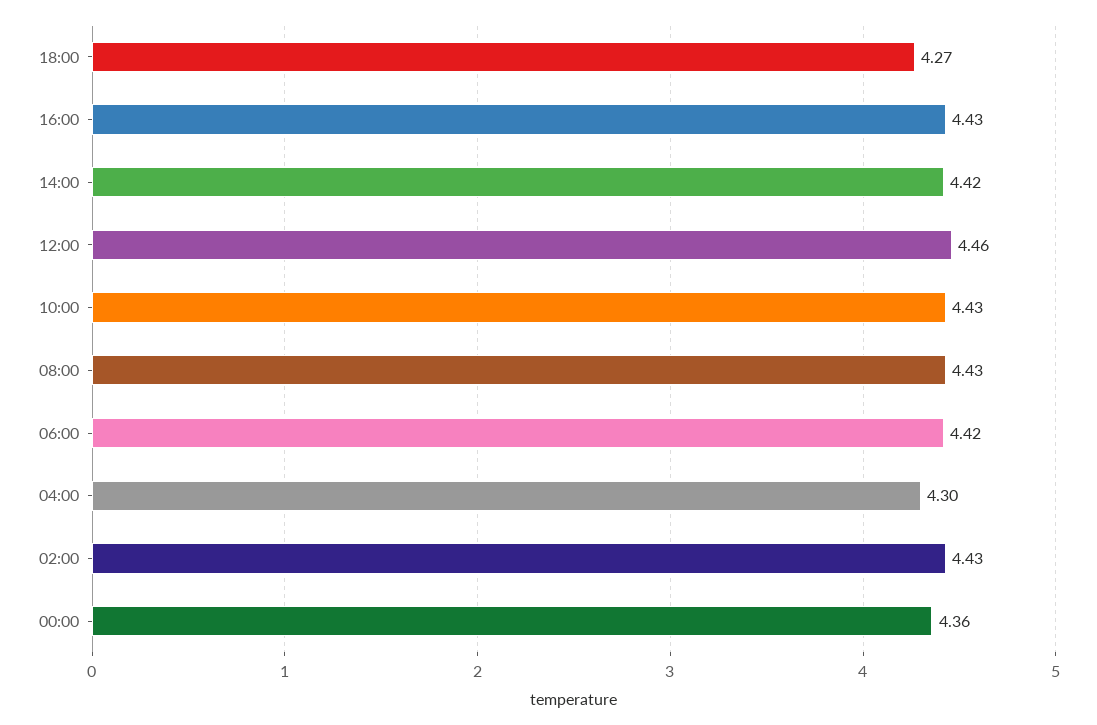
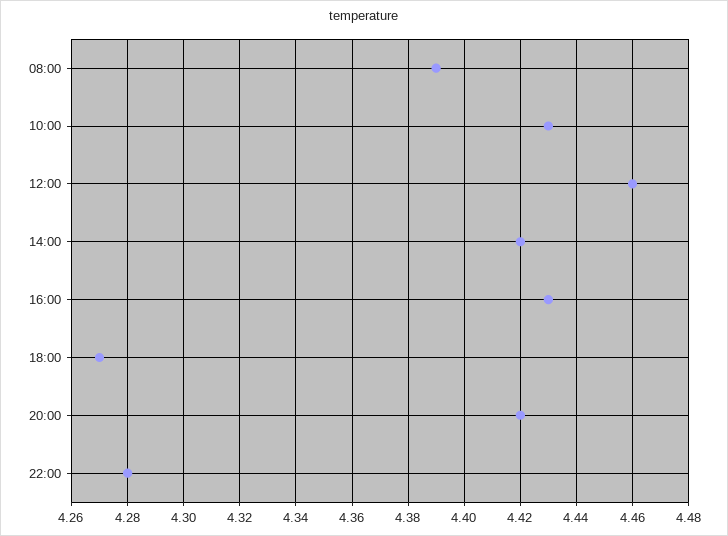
08:00: 4.43 -> 4.39
06:00: 4.42 -> none
04:00: 4.3 -> none
02:00: 4.43 -> none
00:00: 4.36 -> none
20:00: none -> 4.42
22:00: none -> 4.28

